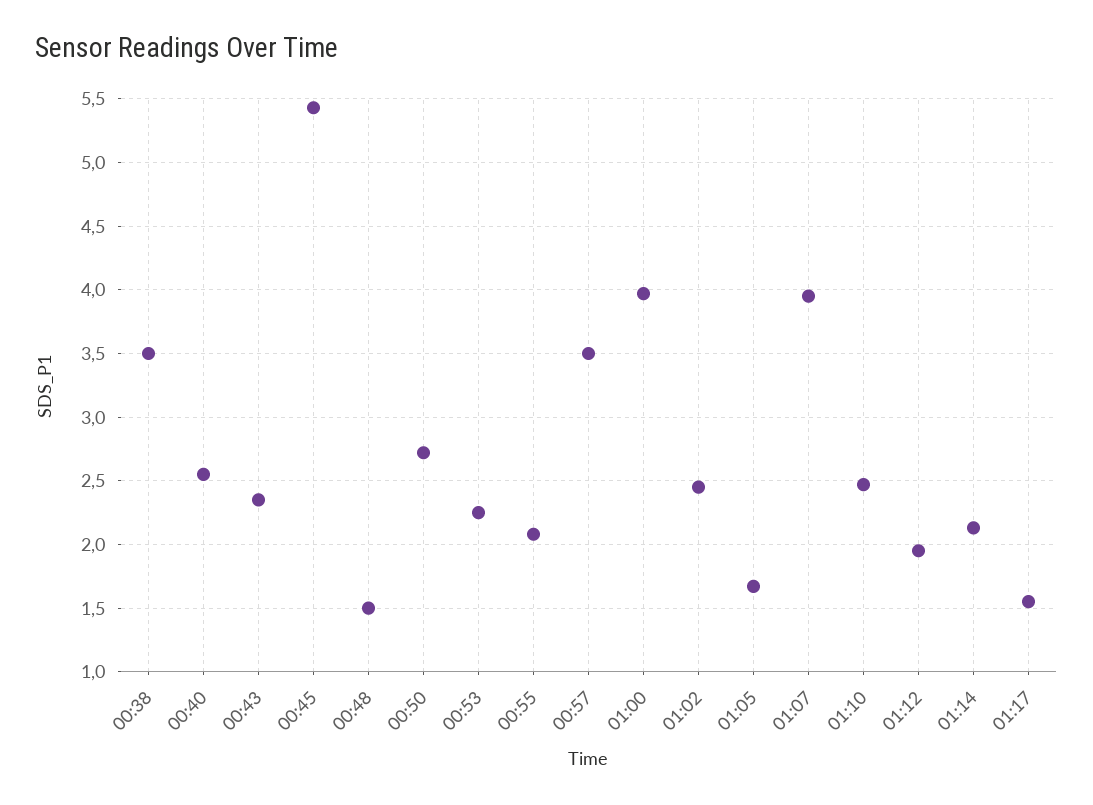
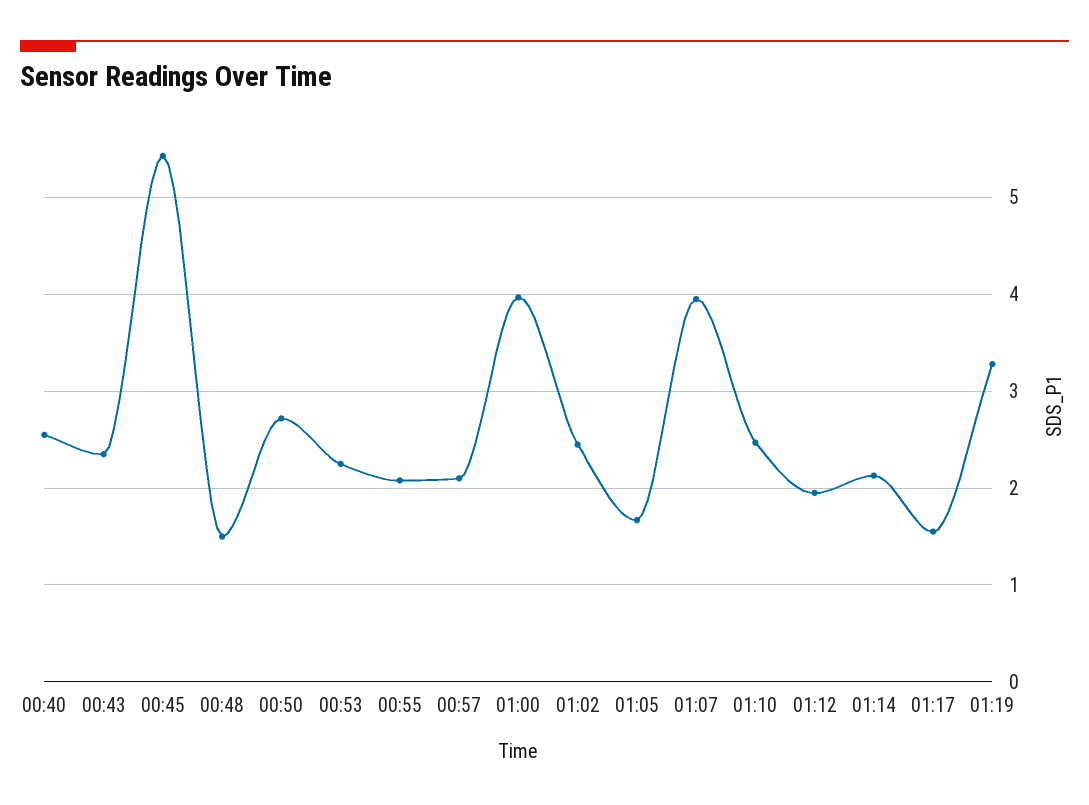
00:38: 3.5 -> none
00:57: 3.5 -> 2.1
01:19: none -> 3.3

